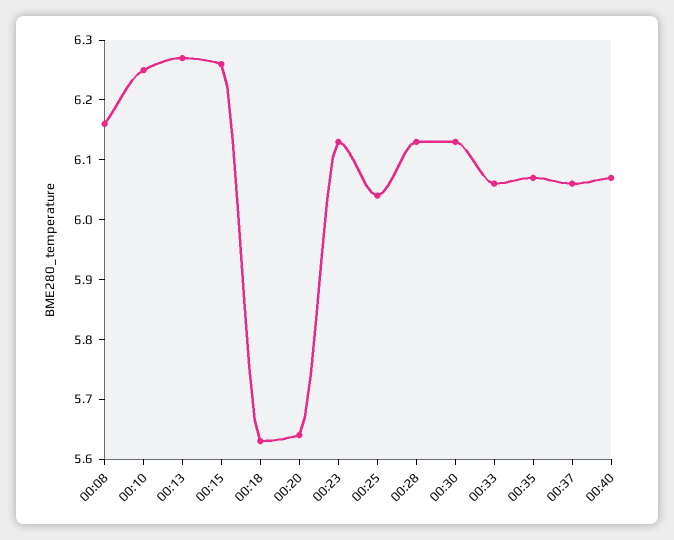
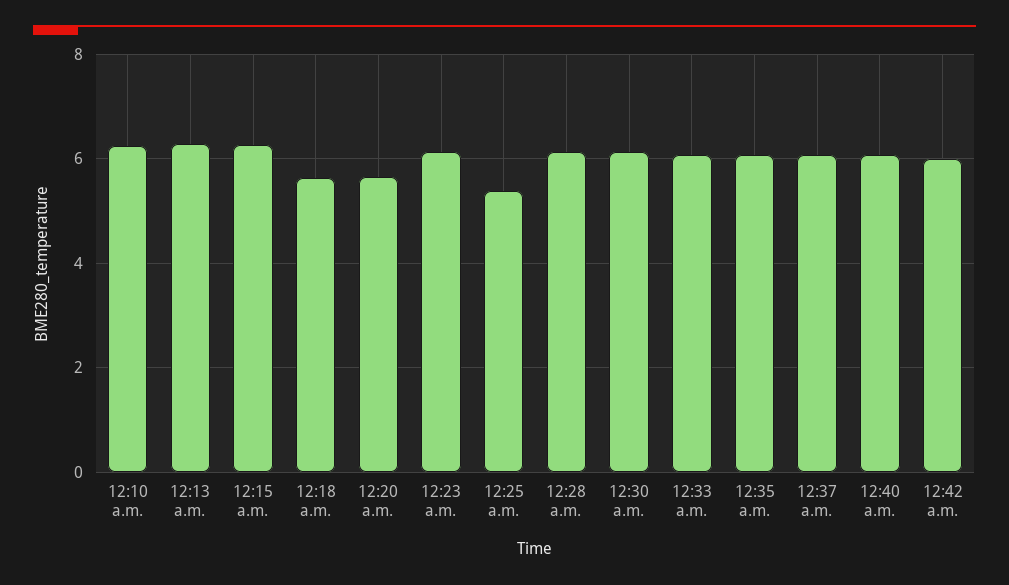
00:08: 6.15 -> none
00:25: 6.05 -> 5.4
12:42 a.m.: none -> 6

